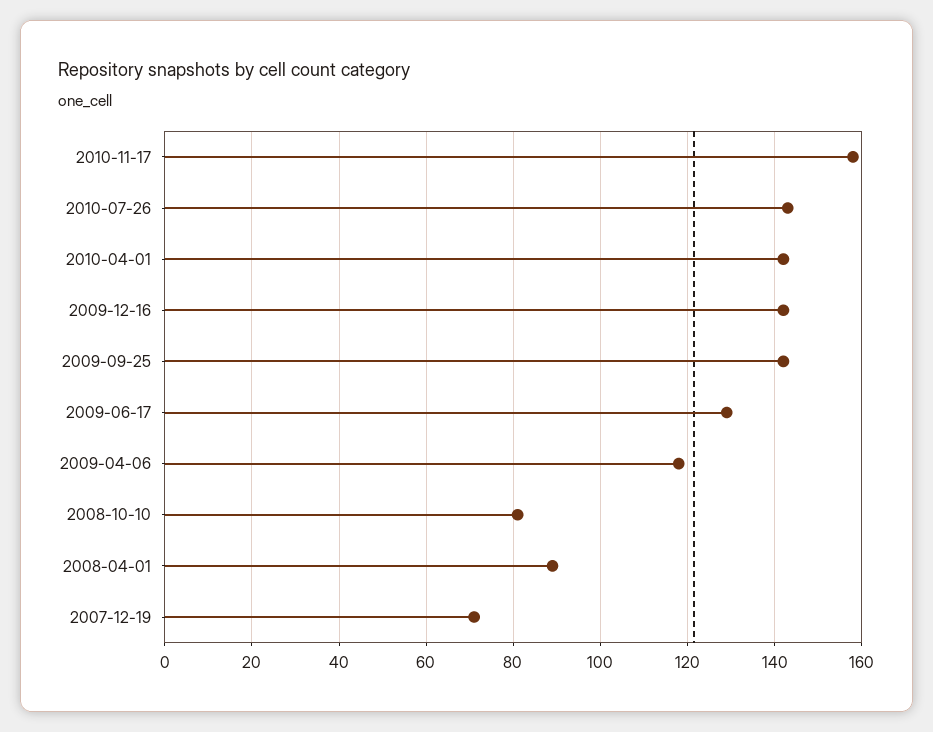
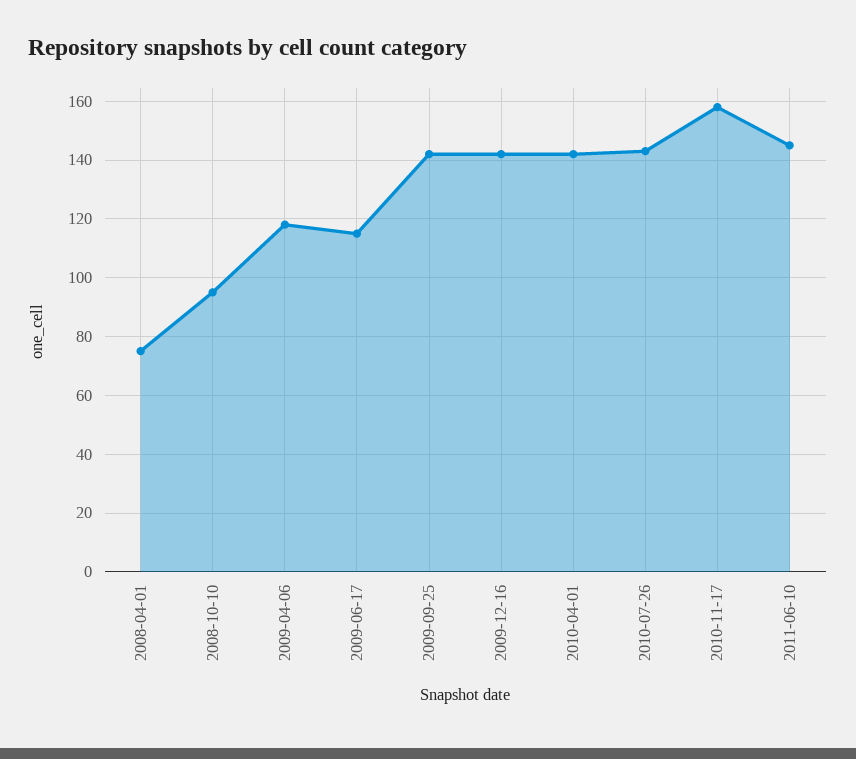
2009-06-17: 130 -> 115
2008-10-10: 80 -> 95
2008-04-01: 90 -> 75
2007-12-19: 70 -> none
2011-06-10: none -> 145

